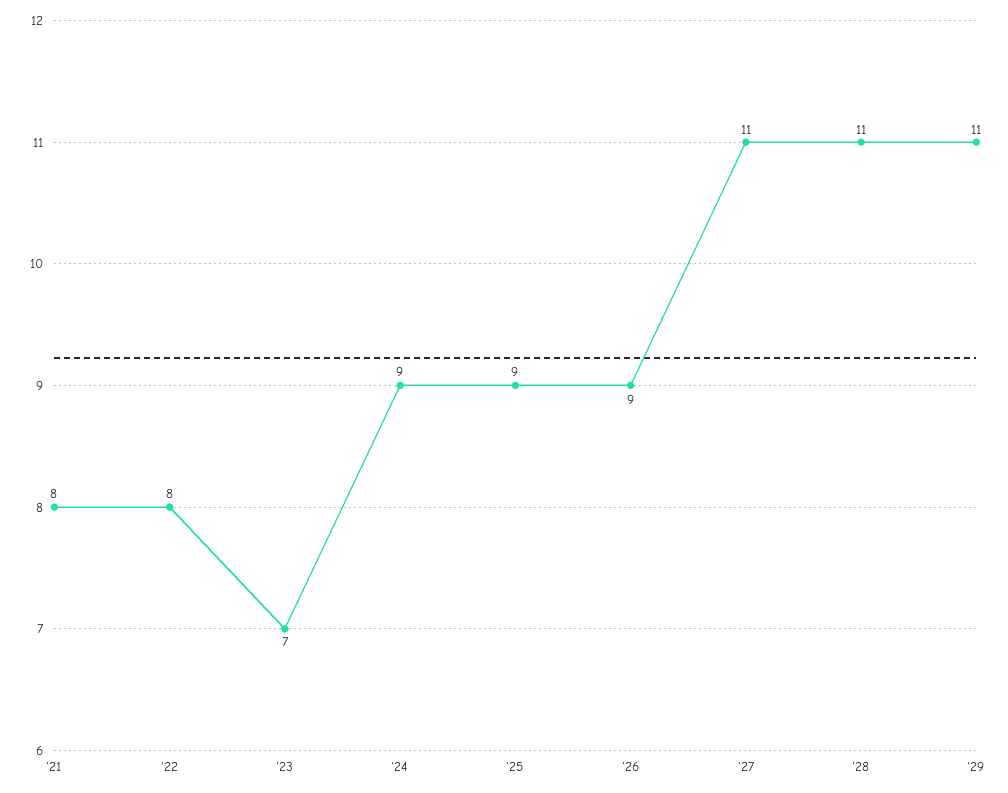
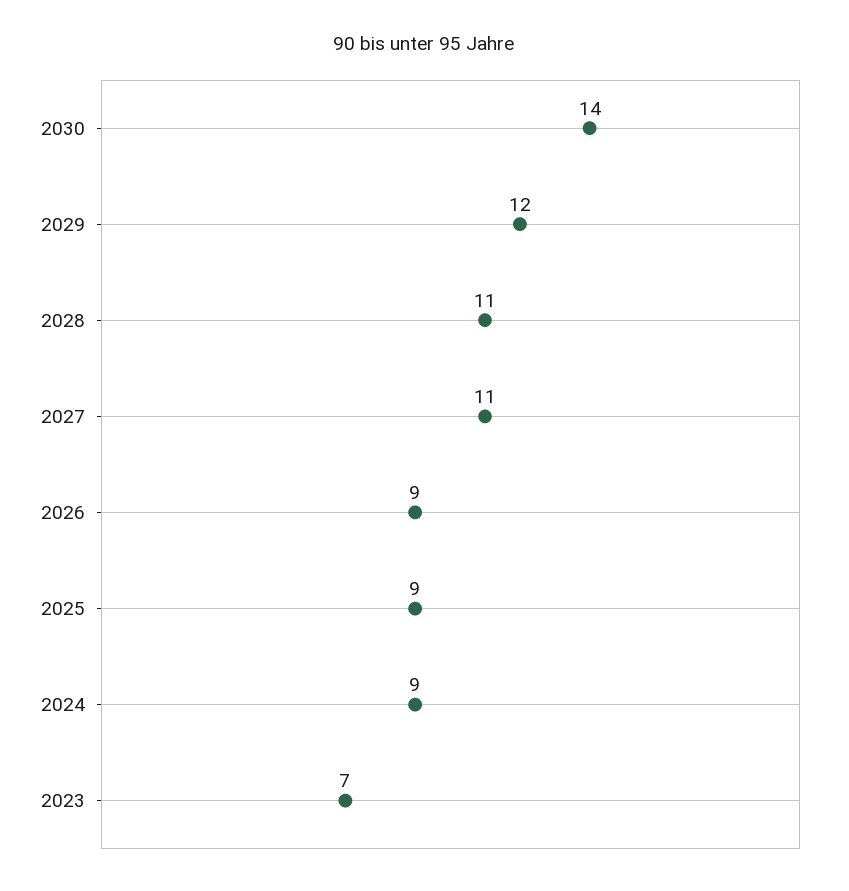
'21: 8 -> none
'22: 8 -> none
'29: 11 -> 12
2030: none -> 14

